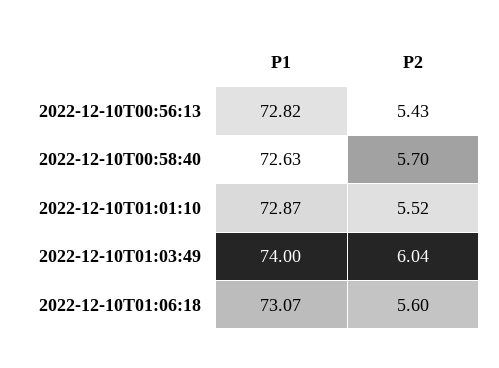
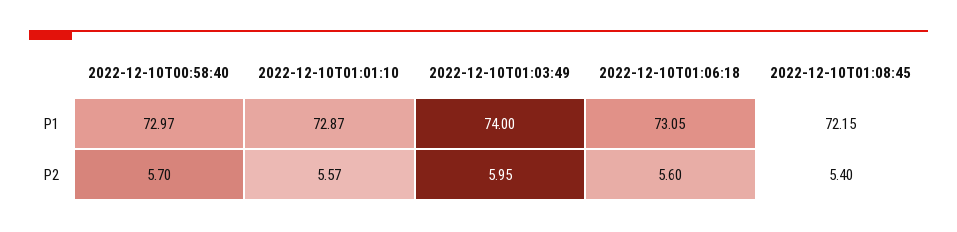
P1, 2022-12-10T00:56:13: 72.82 -> none
P2, 2022-12-10T00:56:13: 5.43 -> none
P1, 2022-12-10T00:58:40: 72.63 -> 72.97
P2, 2022-12-10T01:01:10: 5.52 -> 5.57
P2, 2022-12-10T01:03:49: 6.04 -> 5.95
P1, 2022-12-10T01:06:18: 73.07 -> 73.05
P1, 2022-12-10T01:08:45: none -> 72.15
P2, 2022-12-10T01:08:45: none -> 5.4

